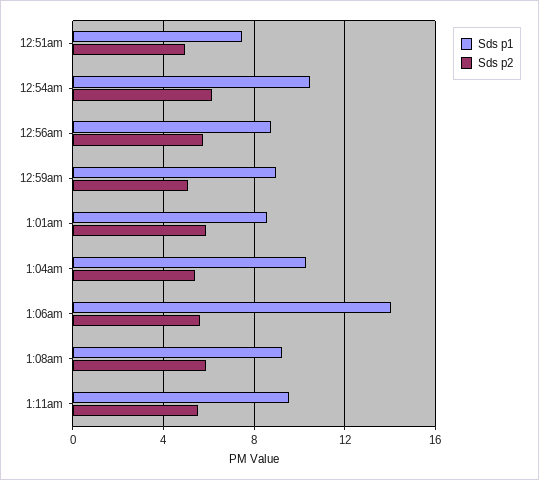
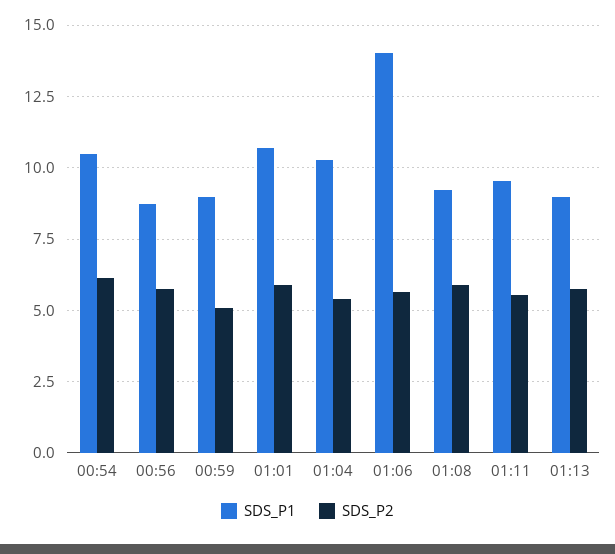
Sds p1, 12:51am: 7.5 -> none
Sds p2, 12:51am: 5 -> none
Sds p1, 1:01am: 8.5 -> 10.75
Sds p1, 01:13: none -> 9
Sds p2, 01:13: none -> 5.75

